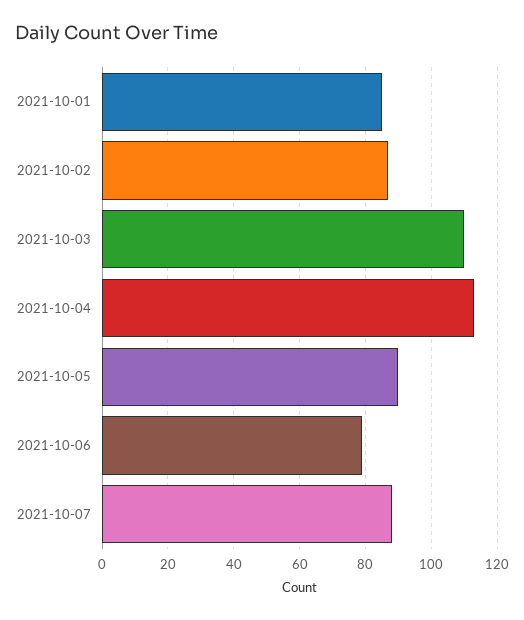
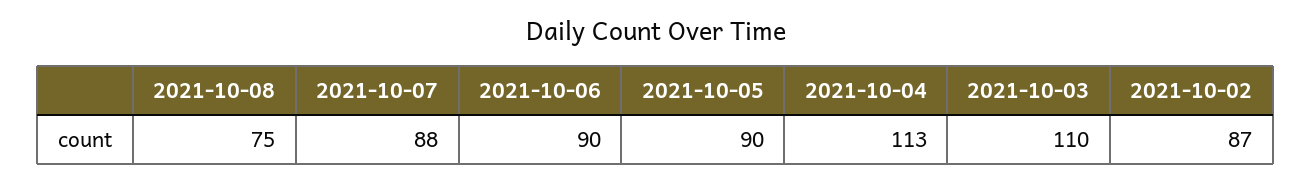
2021-10-01: 85 -> none
2021-10-06: 80 -> 90
2021-10-08: none -> 75

